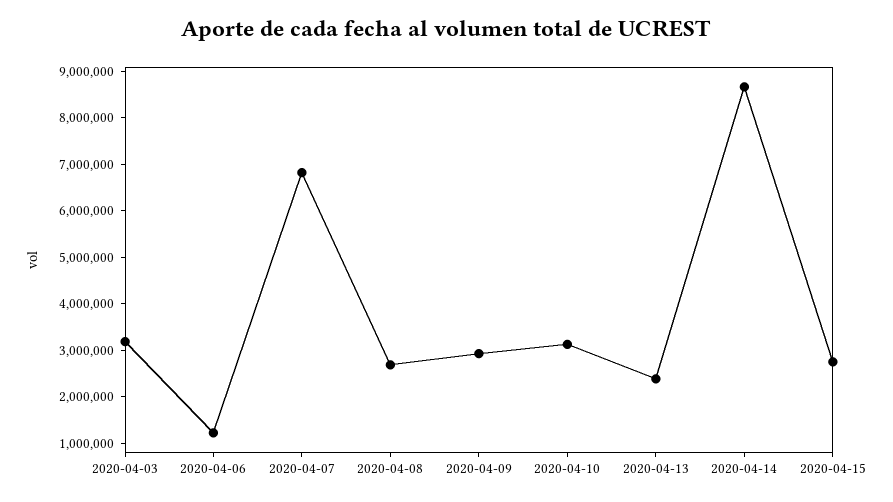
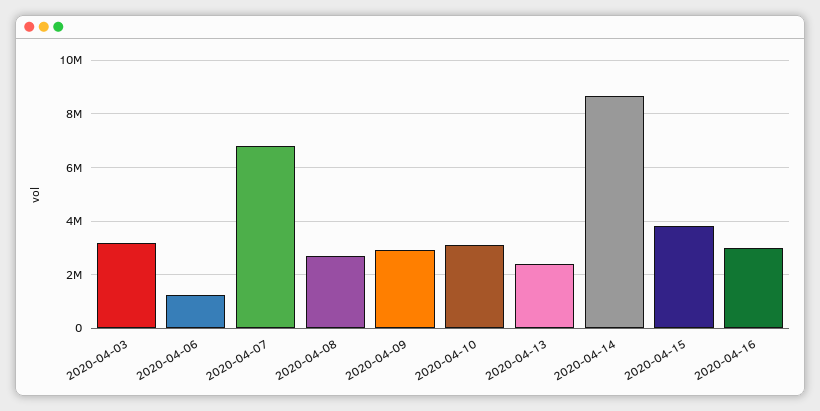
2020-04-15: 2800000 -> 3750000
2020-04-16: none -> 3000000

